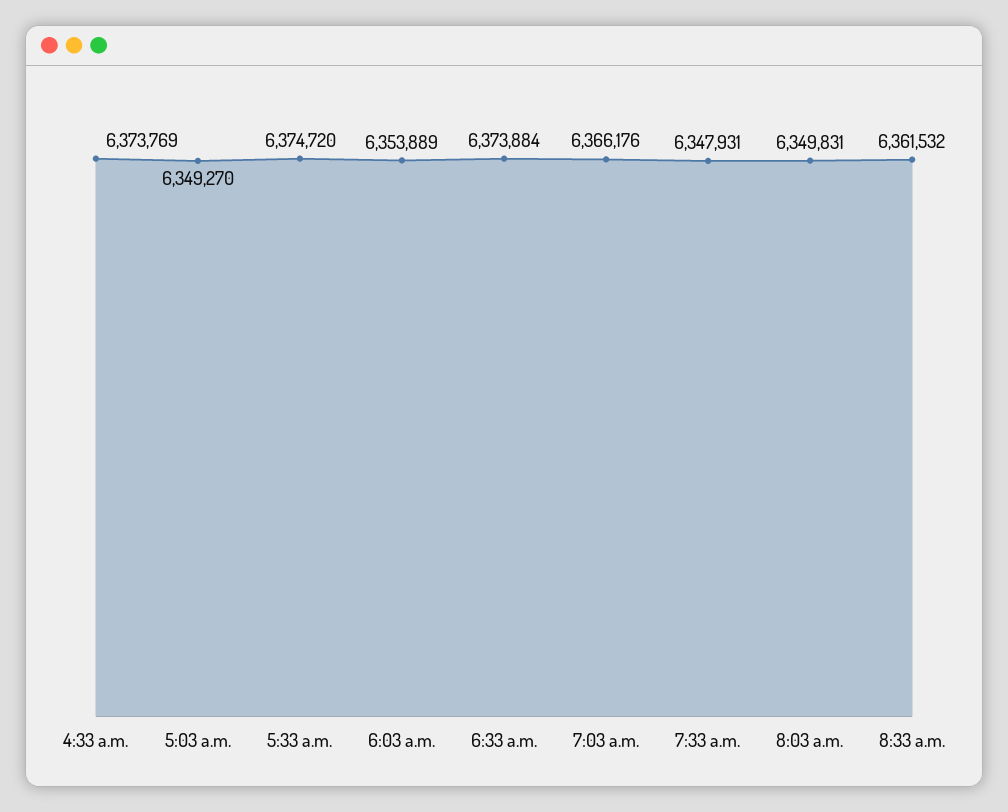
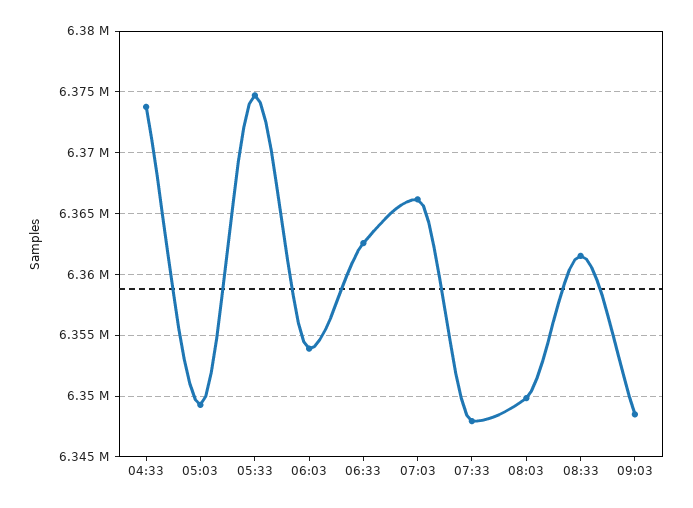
6:33 a.m.: 6373884 -> 6362500
09:03: none -> 6348500

